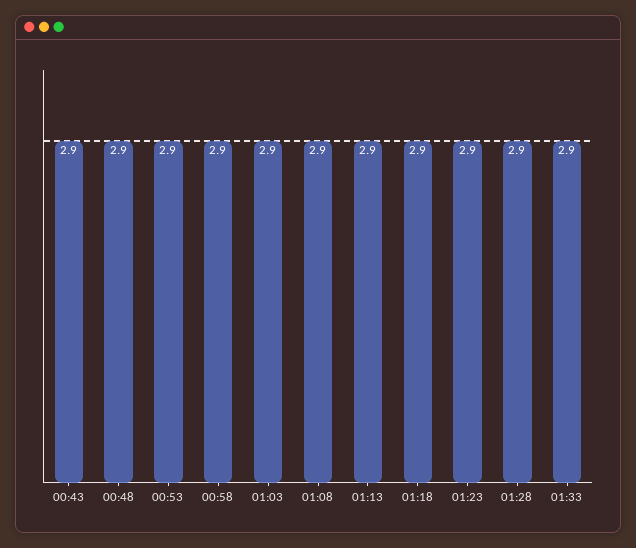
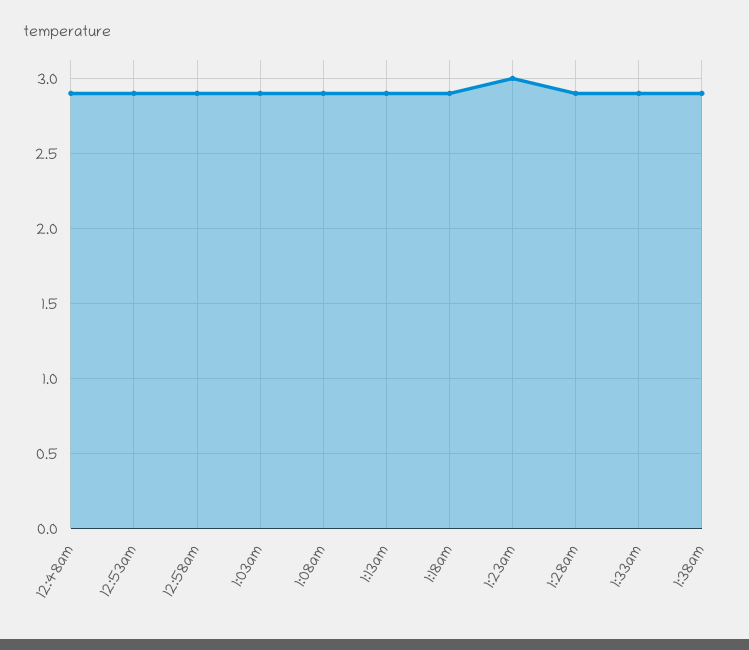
00:43: 2.9 -> none
01:23: 2.9 -> 3
1:38am: none -> 2.9

